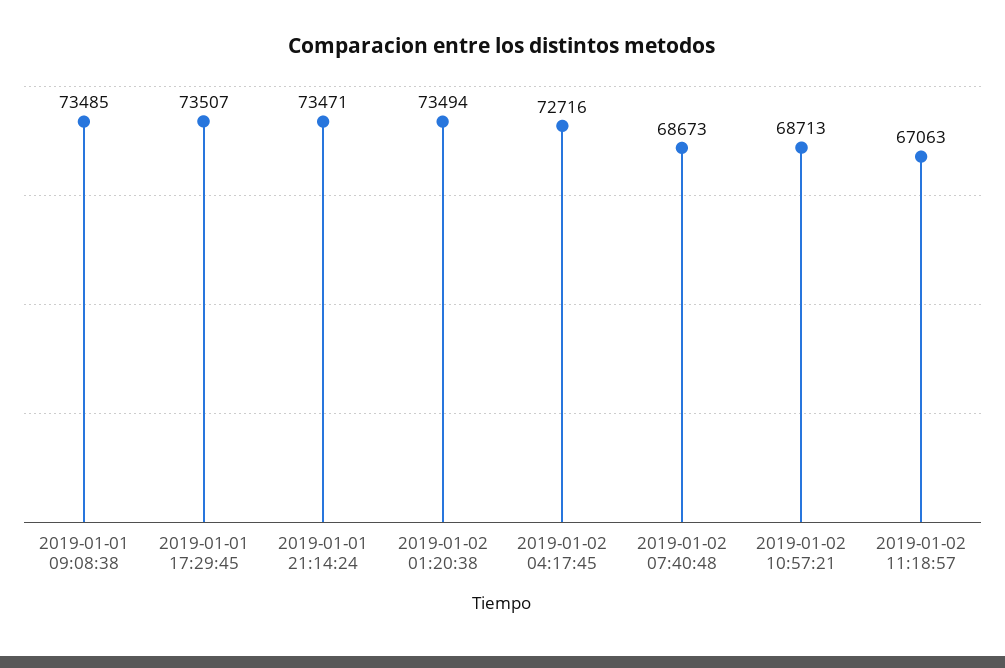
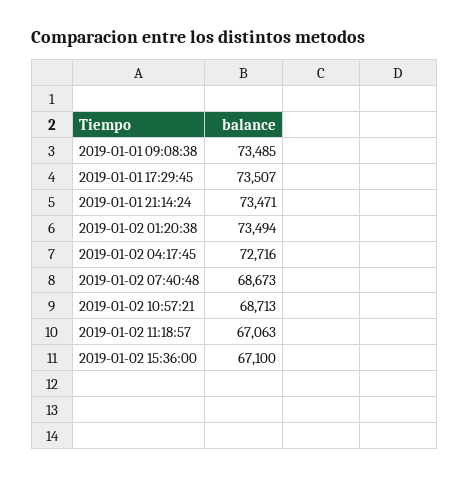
2019-01-02 15:36:00: none -> 67100

